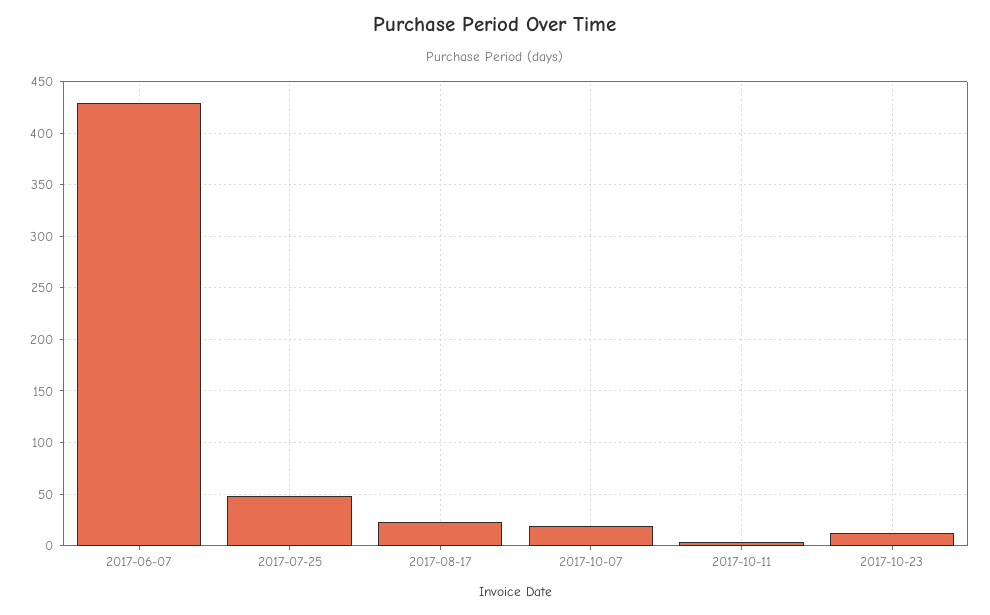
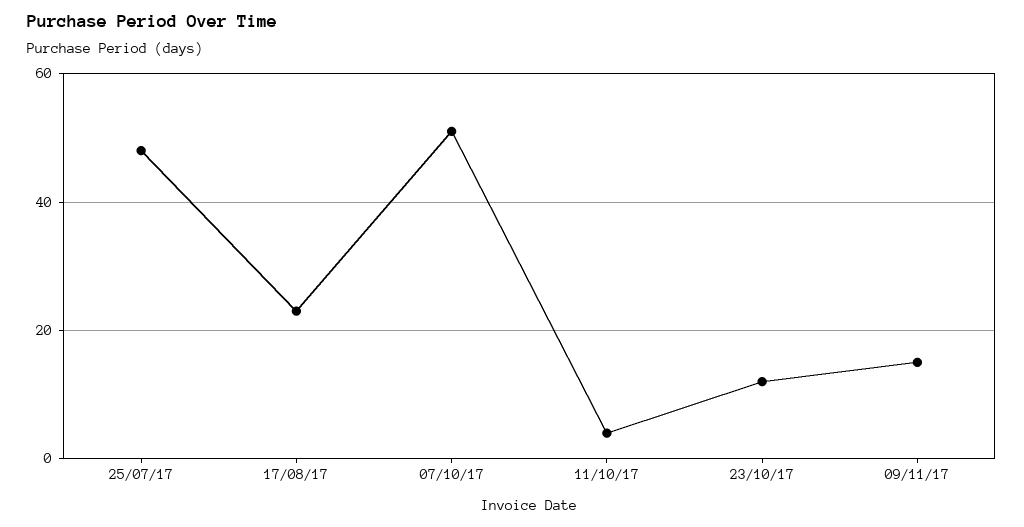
2017-06-07: 430 -> none
2017-10-07: 20 -> 50
09/11/17: none -> 15

